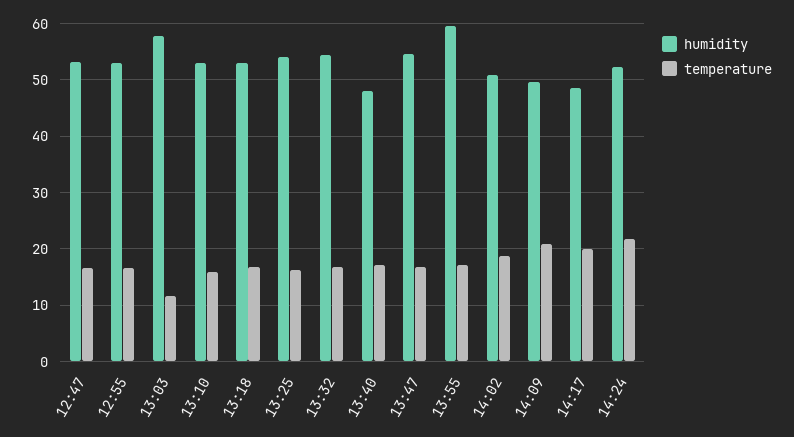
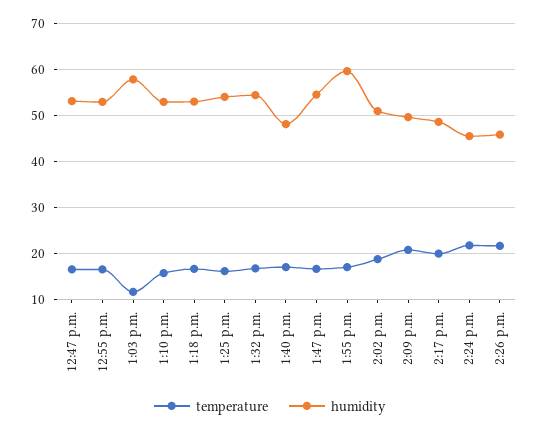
humidity, 14:24: 52 -> 46
temperature, 2:26 p.m.: none -> 22
humidity, 2:26 p.m.: none -> 46

